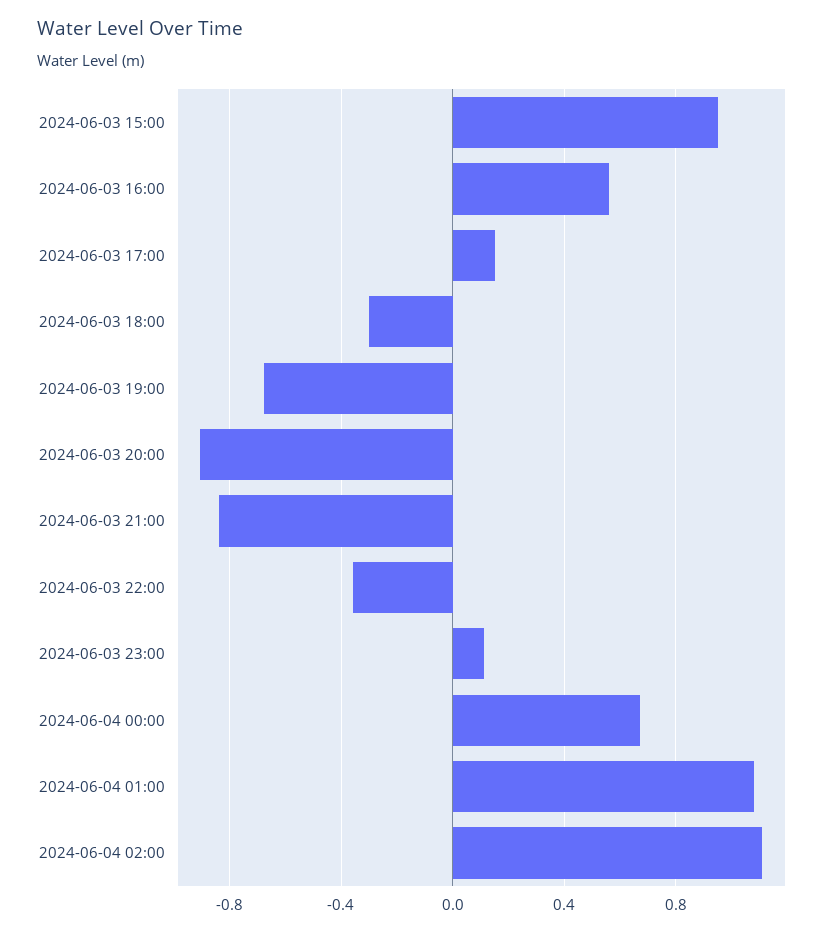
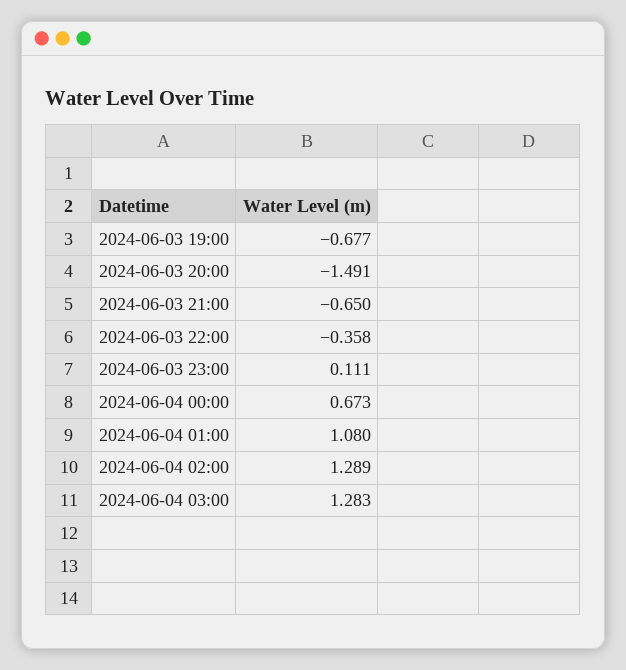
2024-06-03 15:00: 0.95 -> none
2024-06-03 16:00: 0.55 -> none
2024-06-03 17:00: 0.15 -> none
2024-06-03 18:00: -0.3 -> none
2024-06-03 20:00: -0.9 -> -1.491
2024-06-03 21:00: -0.85 -> -0.65
2024-06-04 02:00: 1.1 -> 1.289
2024-06-04 03:00: none -> 1.283

